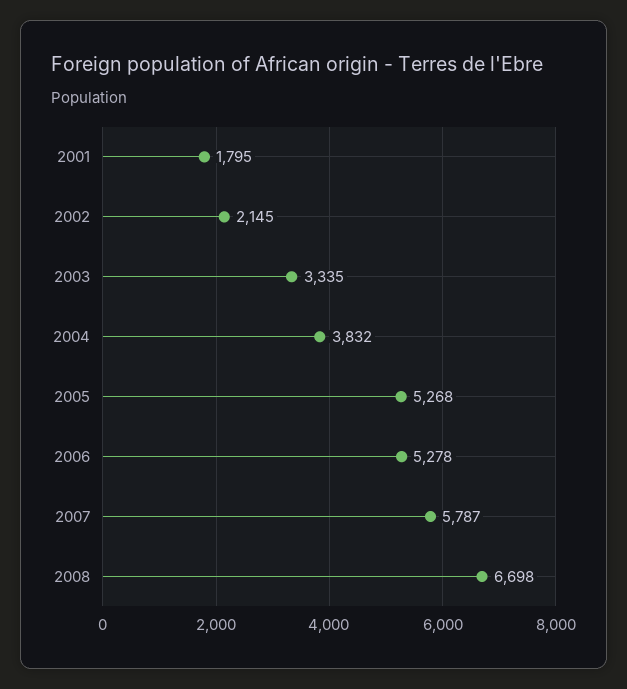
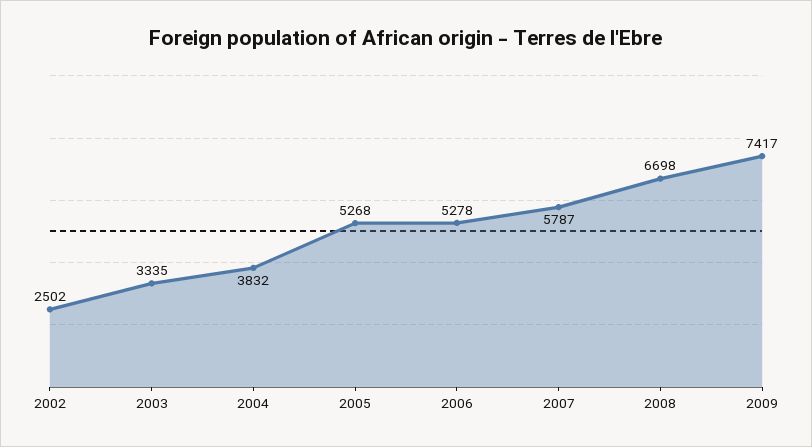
2001: 1795 -> none
2002: 2145 -> 2502
2009: none -> 7417

